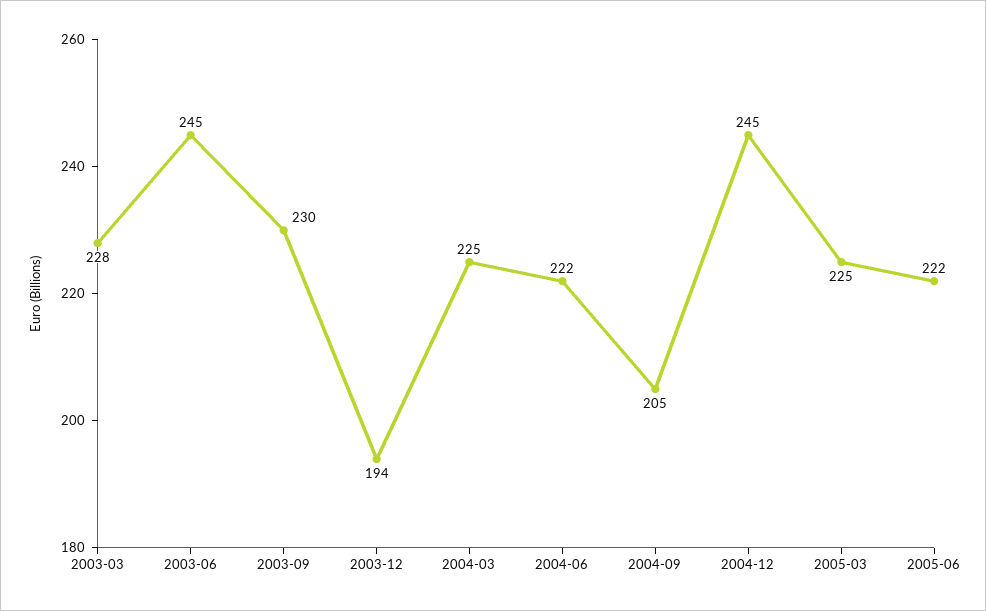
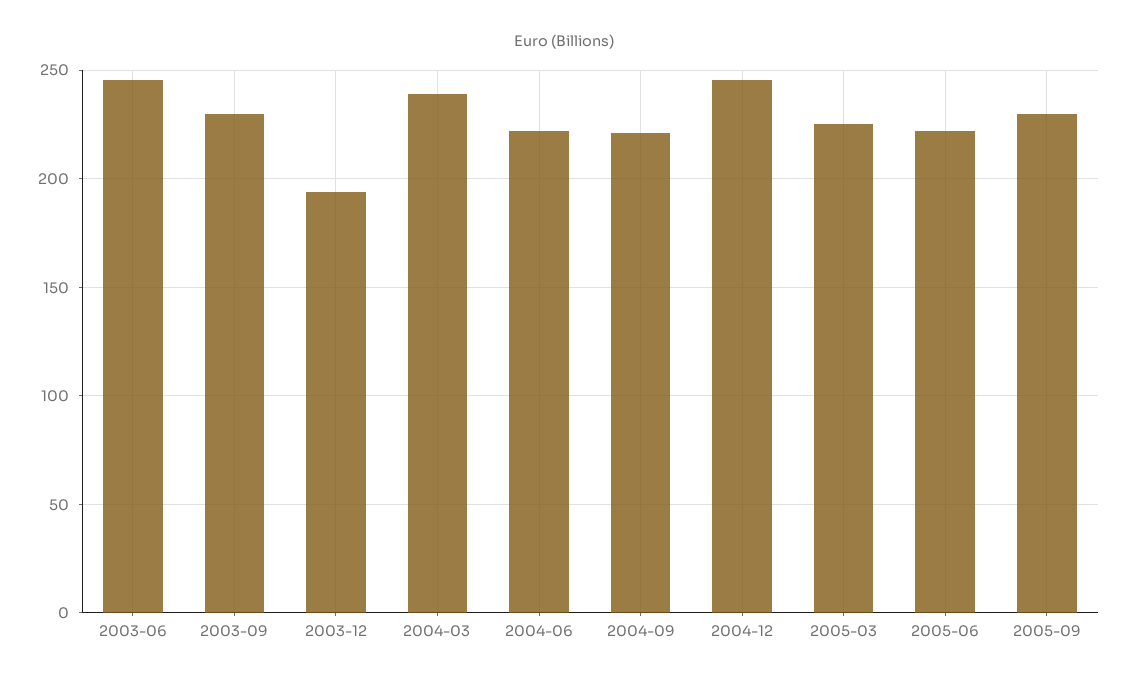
2003-03: 228 -> none
2004-03: 225 -> 240
2004-09: 205 -> 220
2005-09: none -> 230

